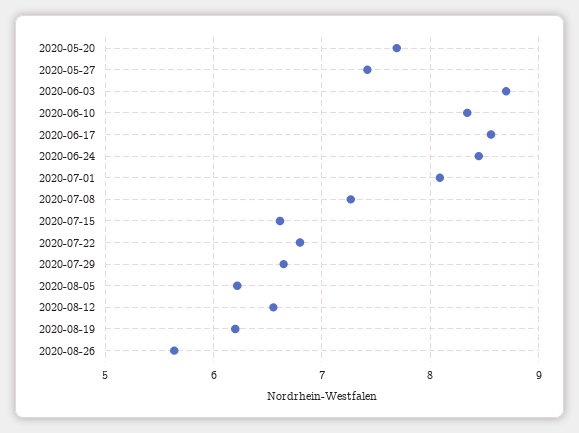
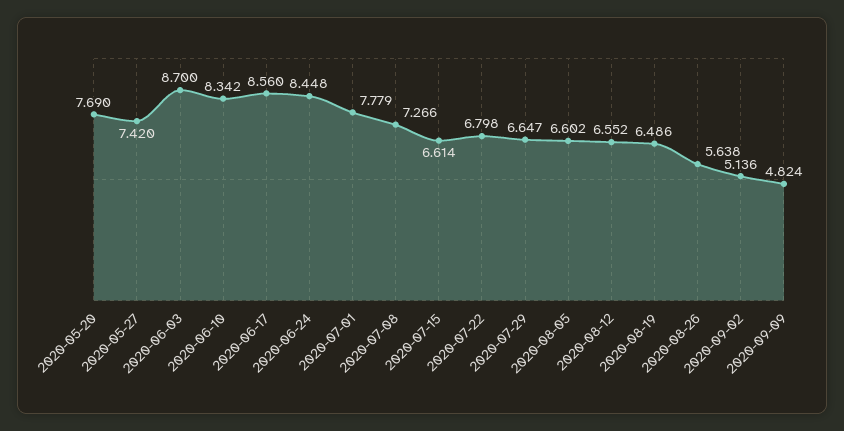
2020-07-01: 8.1 -> 7.779
2020-08-05: 6.2 -> 6.602
2020-08-19: 6.2 -> 6.486
2020-09-02: none -> 5.136
2020-09-09: none -> 4.824

